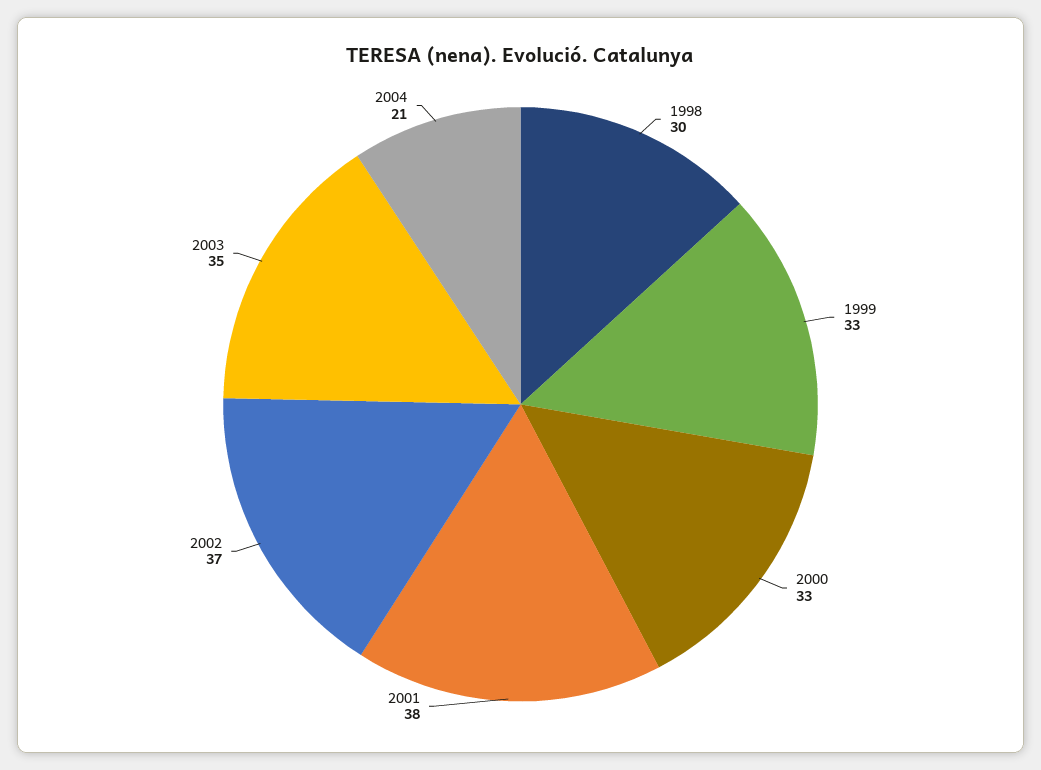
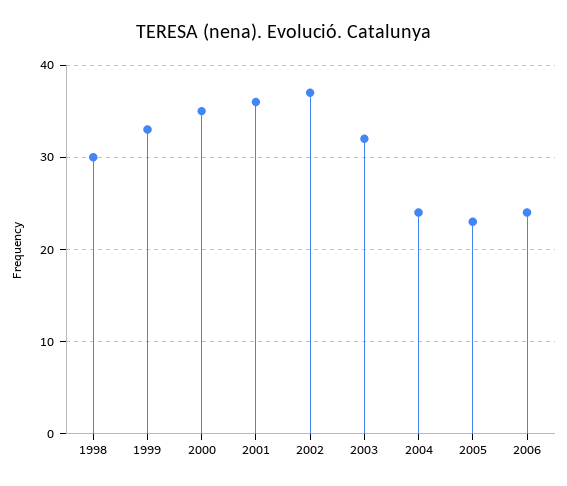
2000: 33 -> 35
2001: 38 -> 36
2003: 35 -> 32
2004: 21 -> 24
2005: none -> 23
2006: none -> 24

